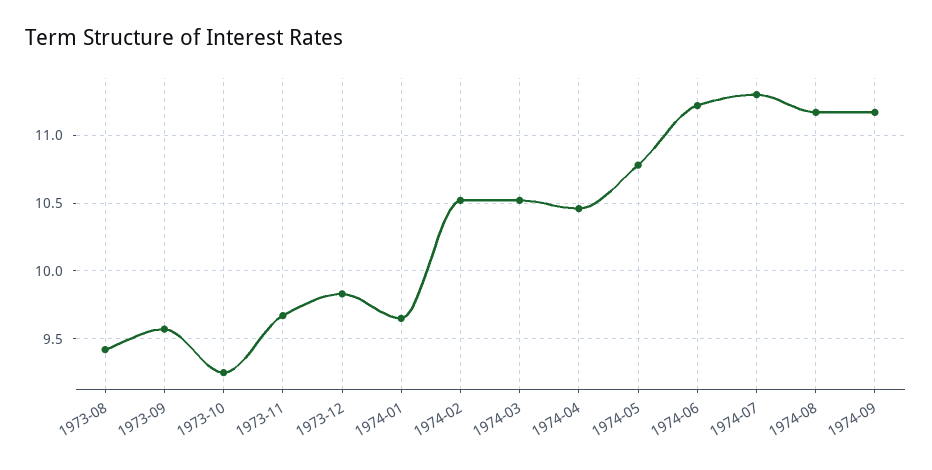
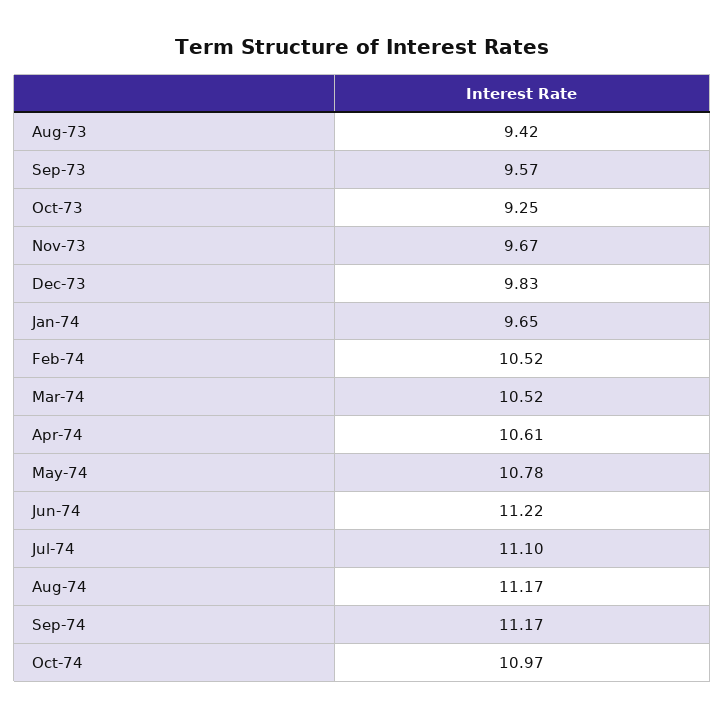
1974-04: 10.45 -> 10.61
1974-07: 11.3 -> 11.1
Oct-74: none -> 10.97

